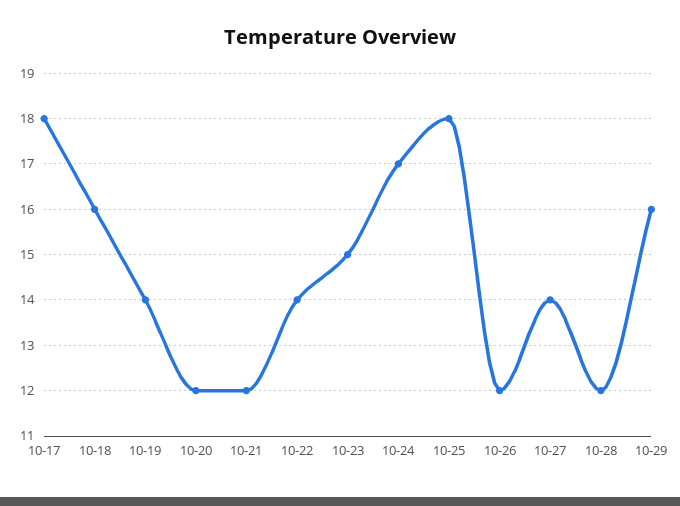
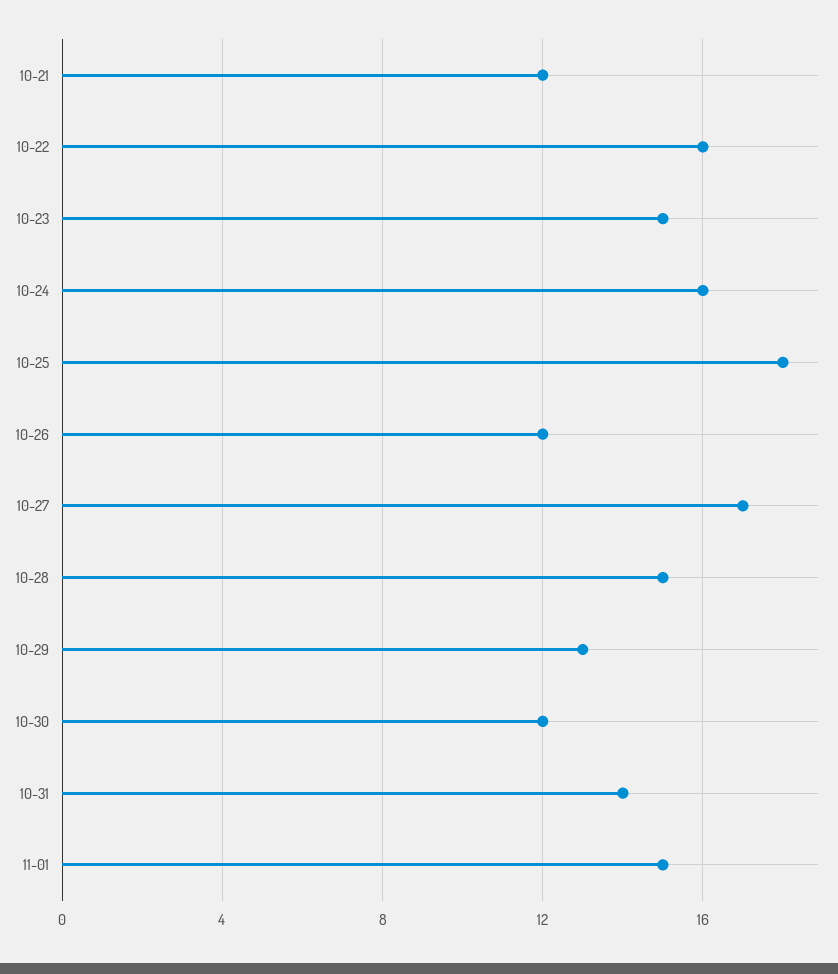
10-17: 18 -> none
10-18: 16 -> none
10-19: 14 -> none
10-20: 12 -> none
10-22: 14 -> 16
10-24: 17 -> 16
10-27: 14 -> 17
10-28: 12 -> 15
10-29: 16 -> 13
10-30: none -> 12
10-31: none -> 14
11-01: none -> 15

